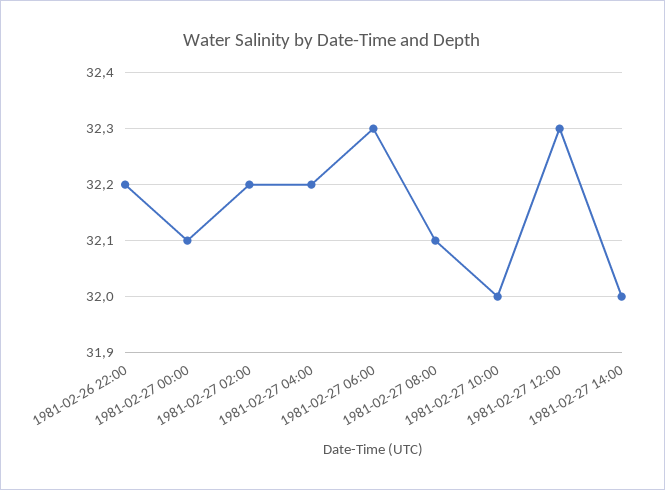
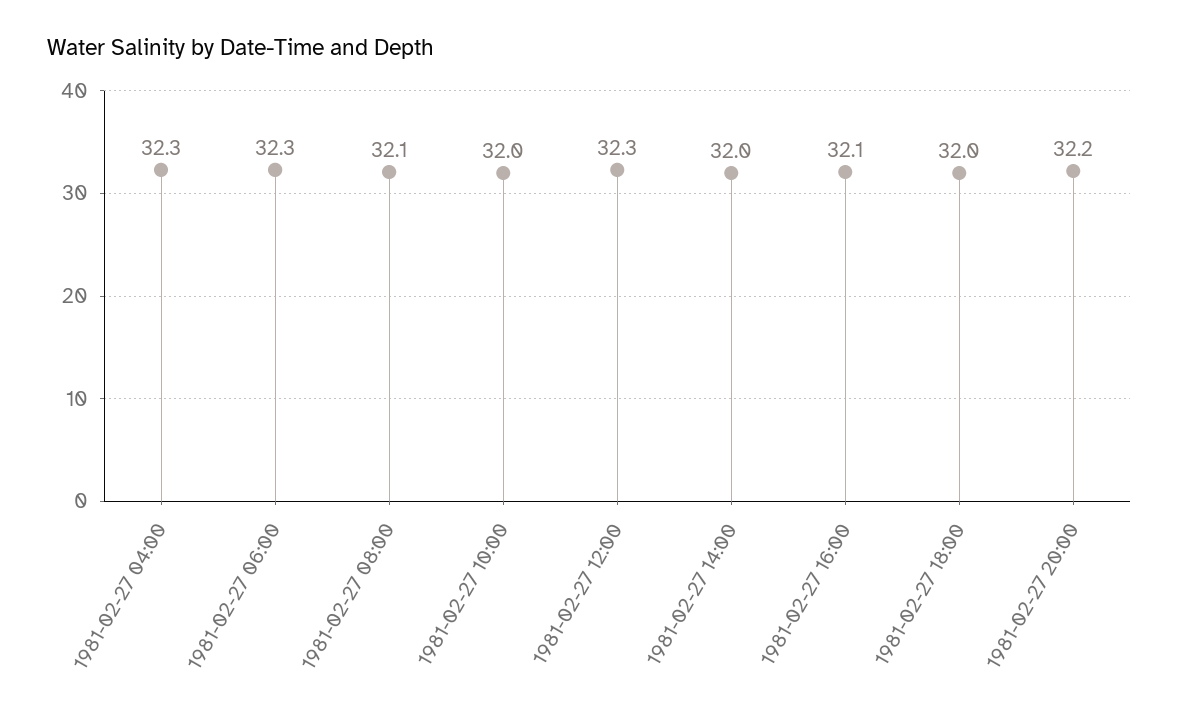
1981-02-26 22:00: 32.2 -> none
1981-02-27 00:00: 32.1 -> none
1981-02-27 02:00: 32.2 -> none
1981-02-27 04:00: 32.2 -> 32.3
1981-02-27 16:00: none -> 32.1
1981-02-27 18:00: none -> 32
1981-02-27 20:00: none -> 32.2

